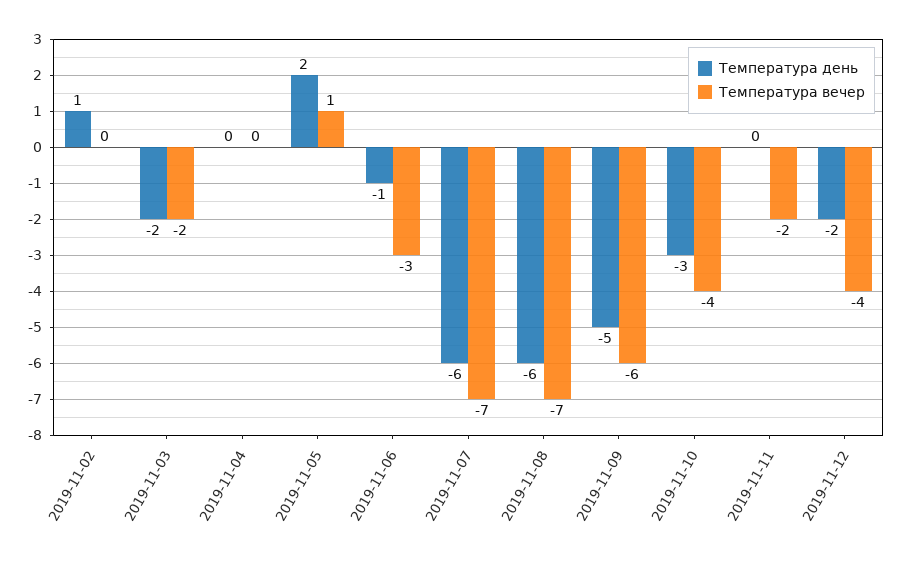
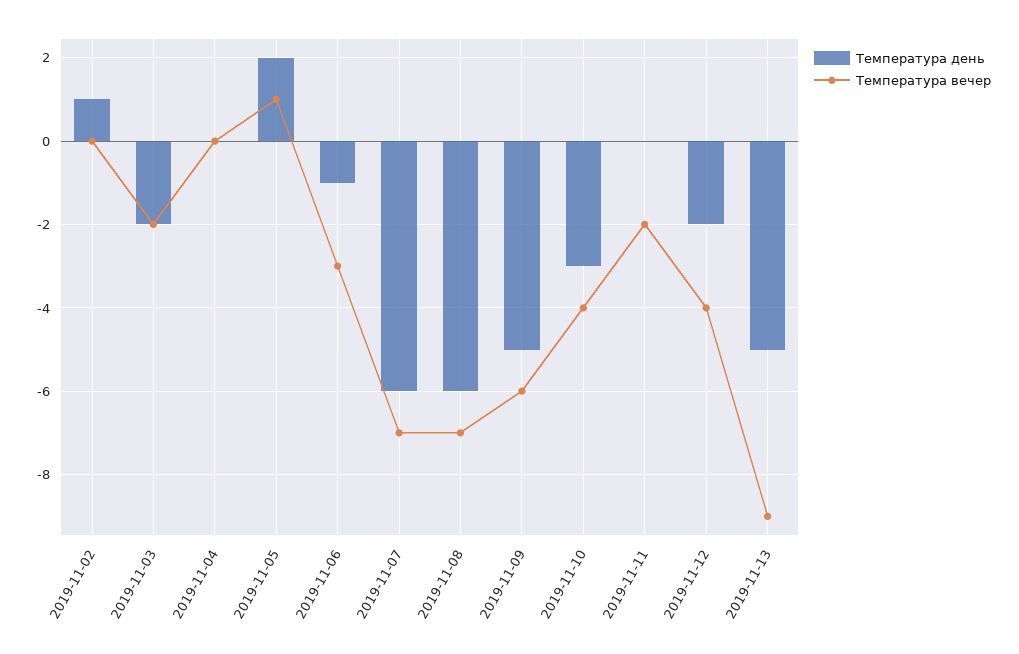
Температура день, 2019-11-13: none -> -5
Температура вечер, 2019-11-13: none -> -9

